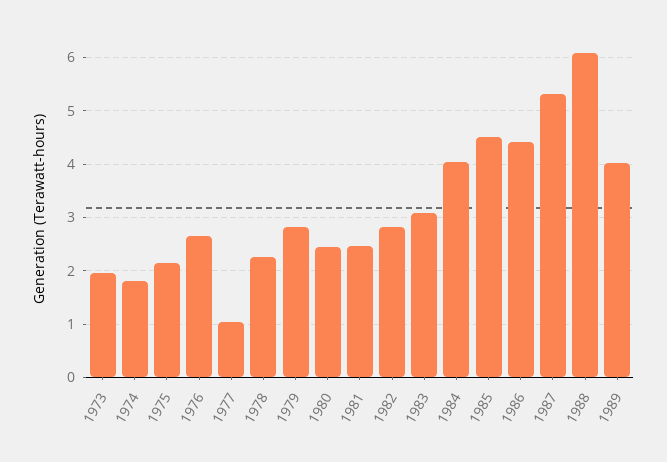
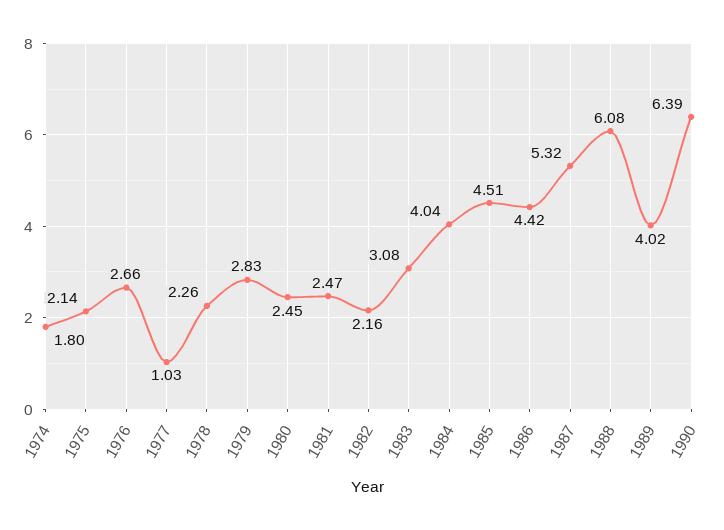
1973: 2 -> none
1982: 2.8 -> 2.16
1990: none -> 6.39

